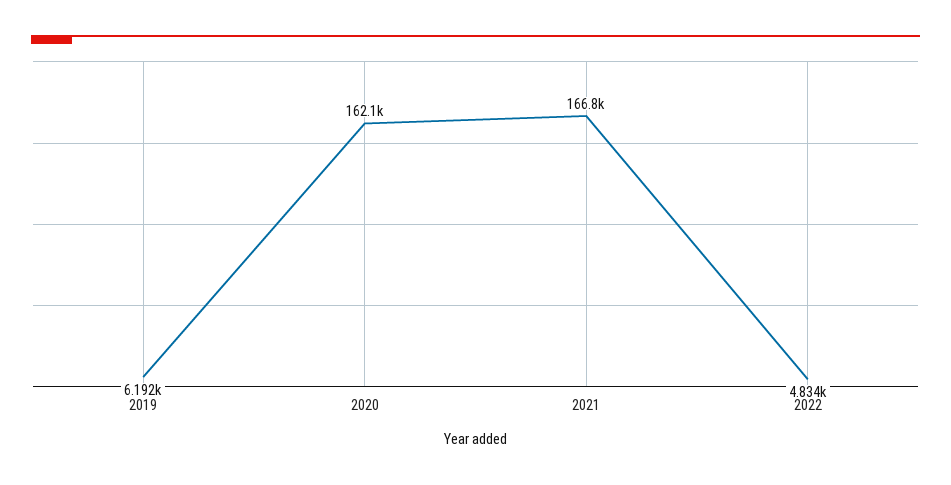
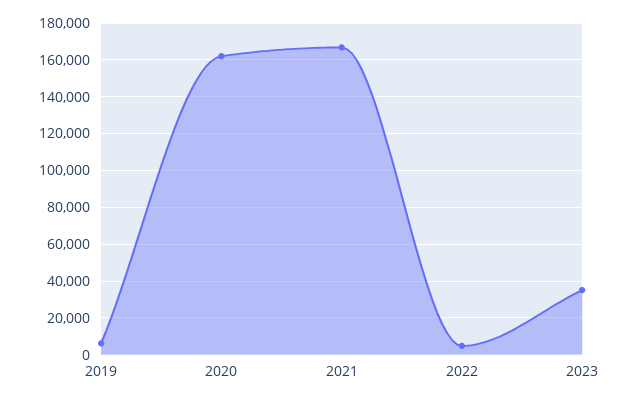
2023: none -> 35000

